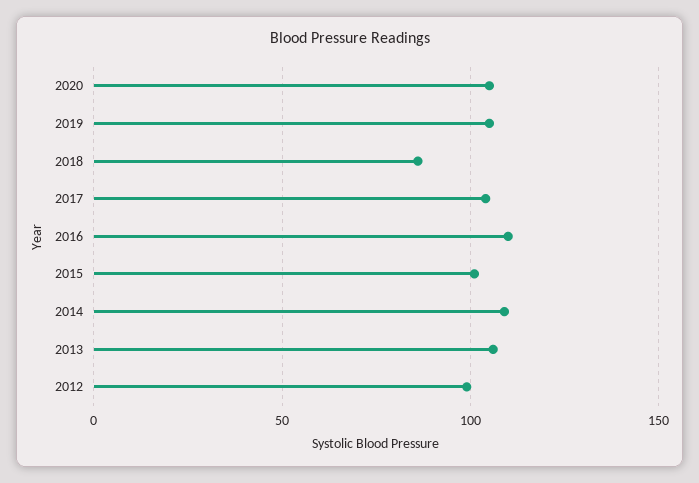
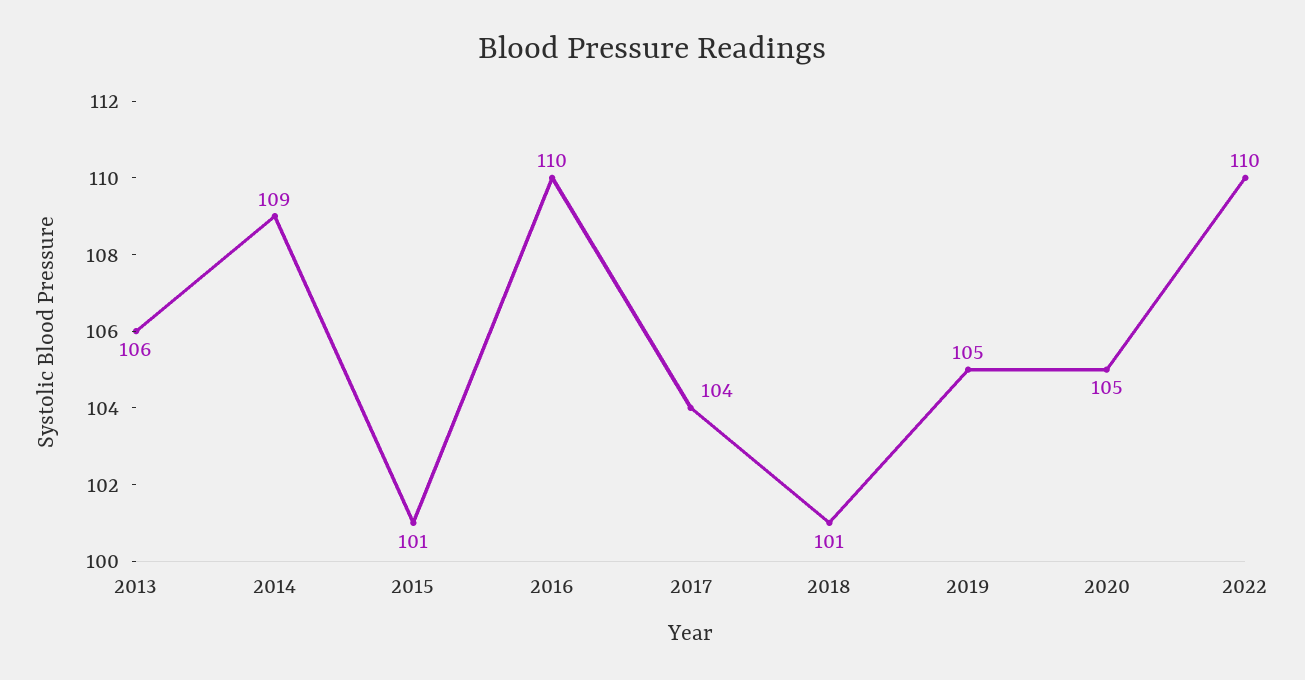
2018: 85 -> 101
2012: 100 -> none
2022: none -> 110

